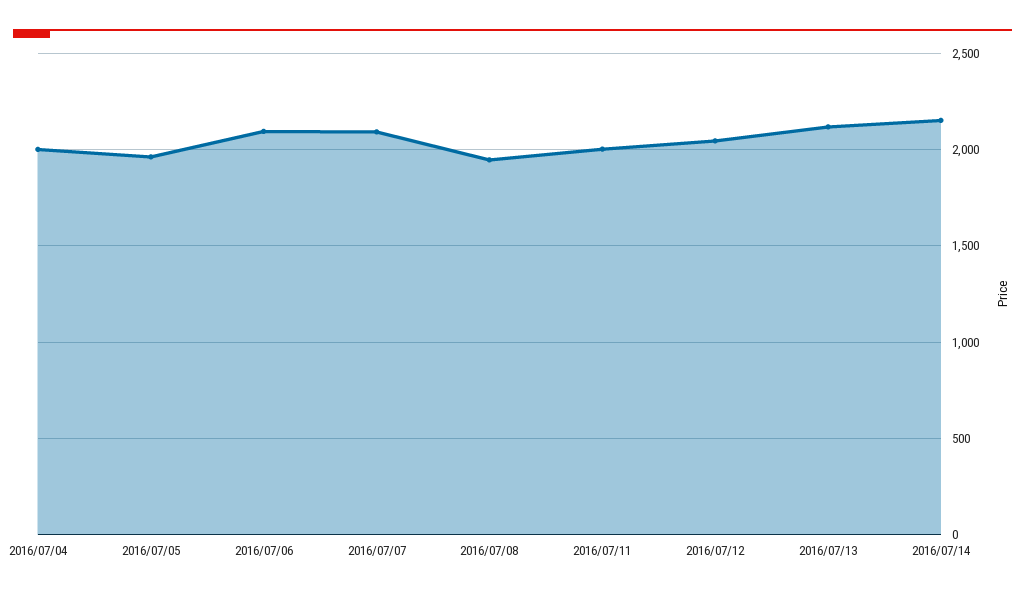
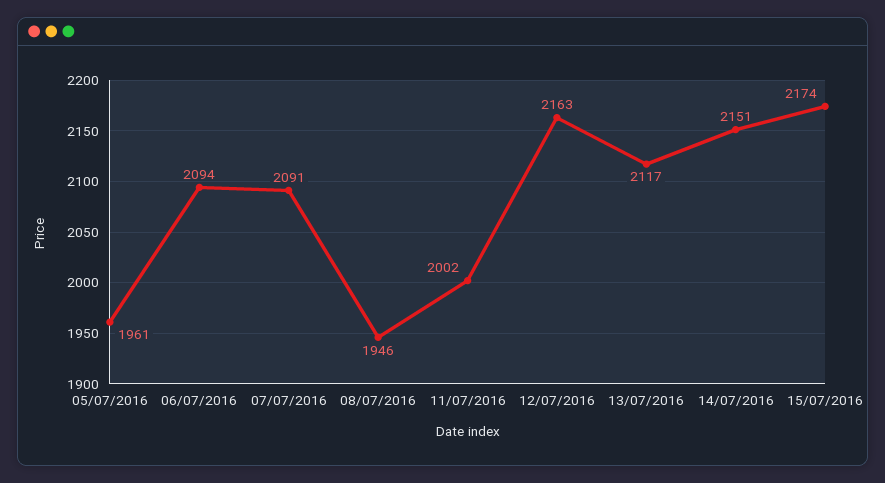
2016/07/04: 2000 -> none
2016/07/12: 2050 -> 2163
15/07/2016: none -> 2174

